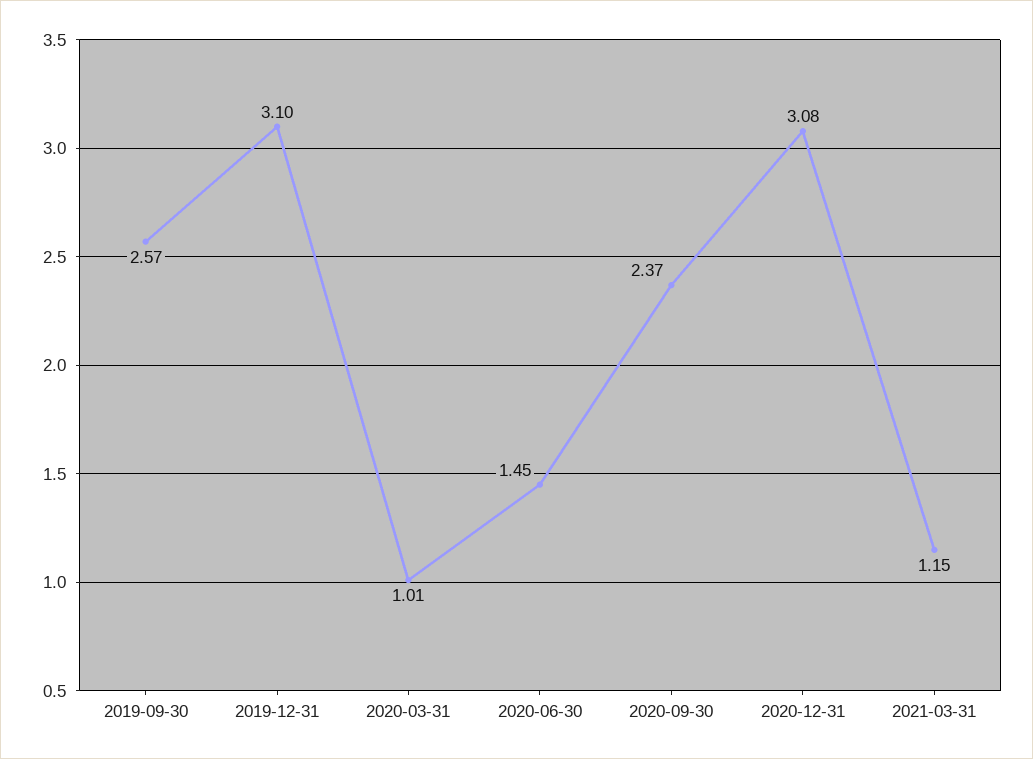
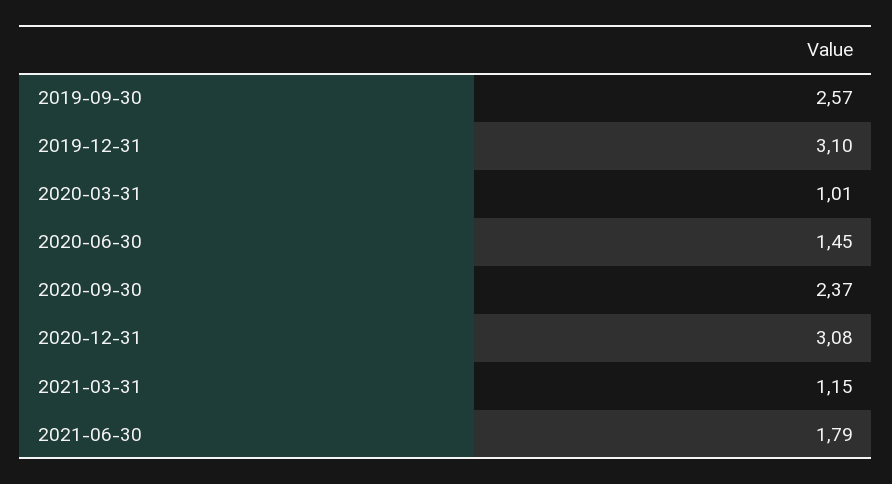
2021-06-30: none -> 1.79

